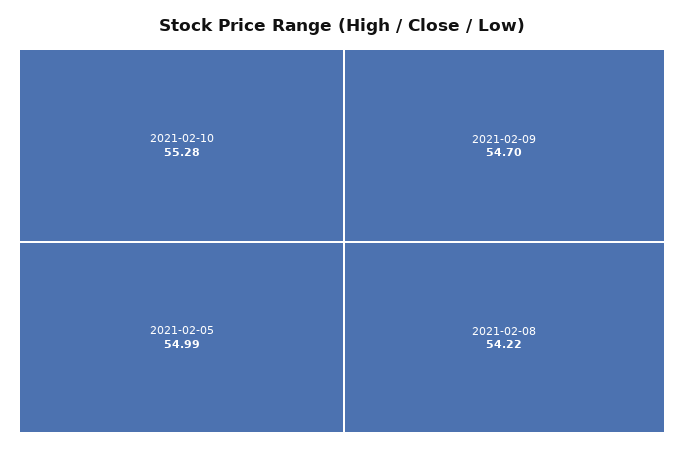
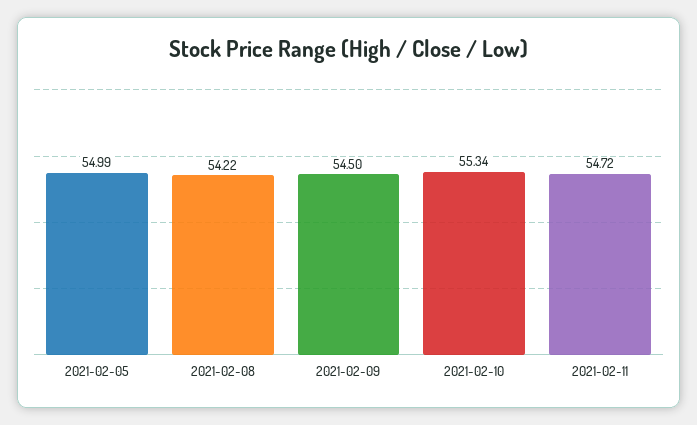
2021-02-10: 55.28 -> 55.34
2021-02-09: 54.7 -> 54.5
2021-02-11: none -> 54.72

